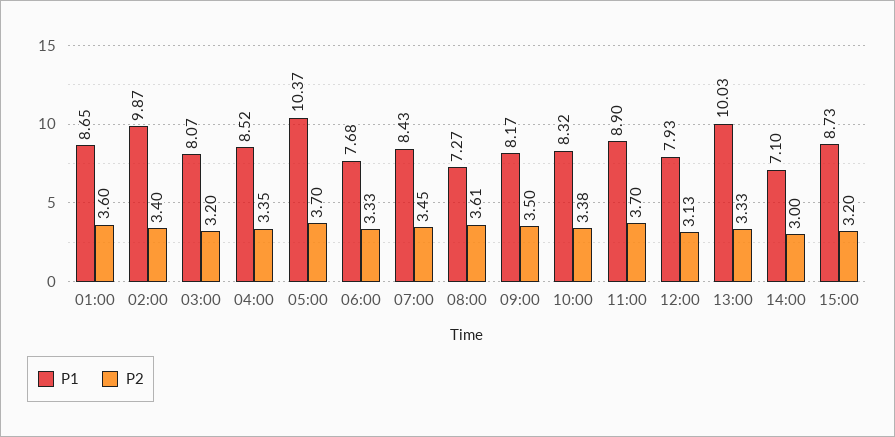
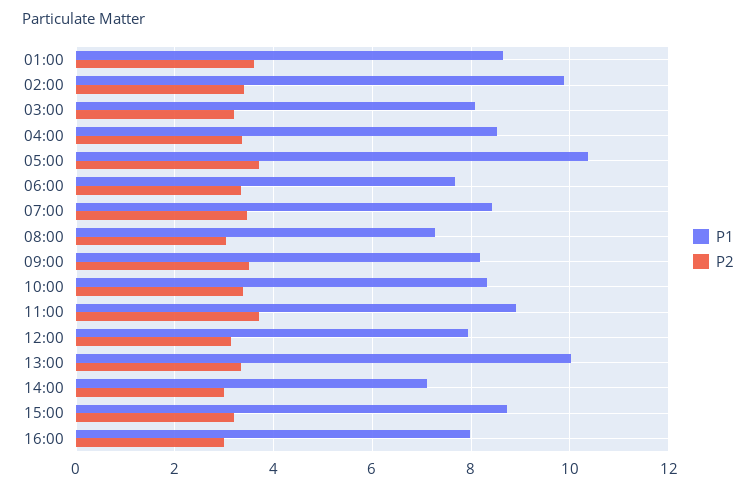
P2, 08:00: 3.61 -> 3
P1, 16:00: none -> 8
P2, 16:00: none -> 3

